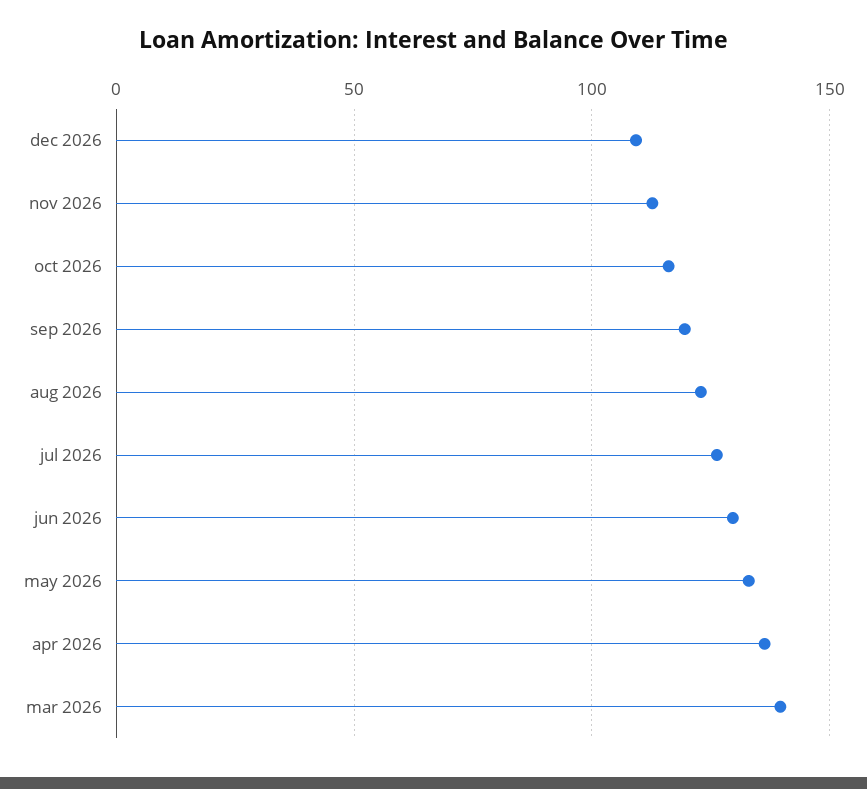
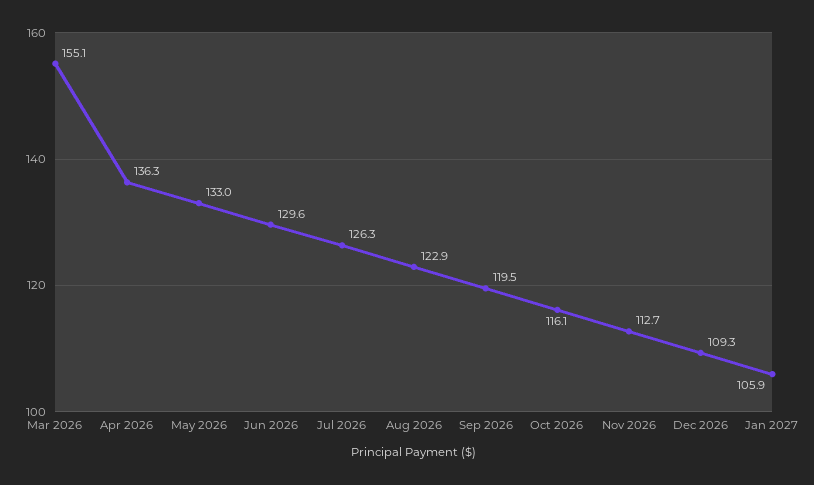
mar 2026: 140 -> 155.1
Jan 2027: none -> 105.9

